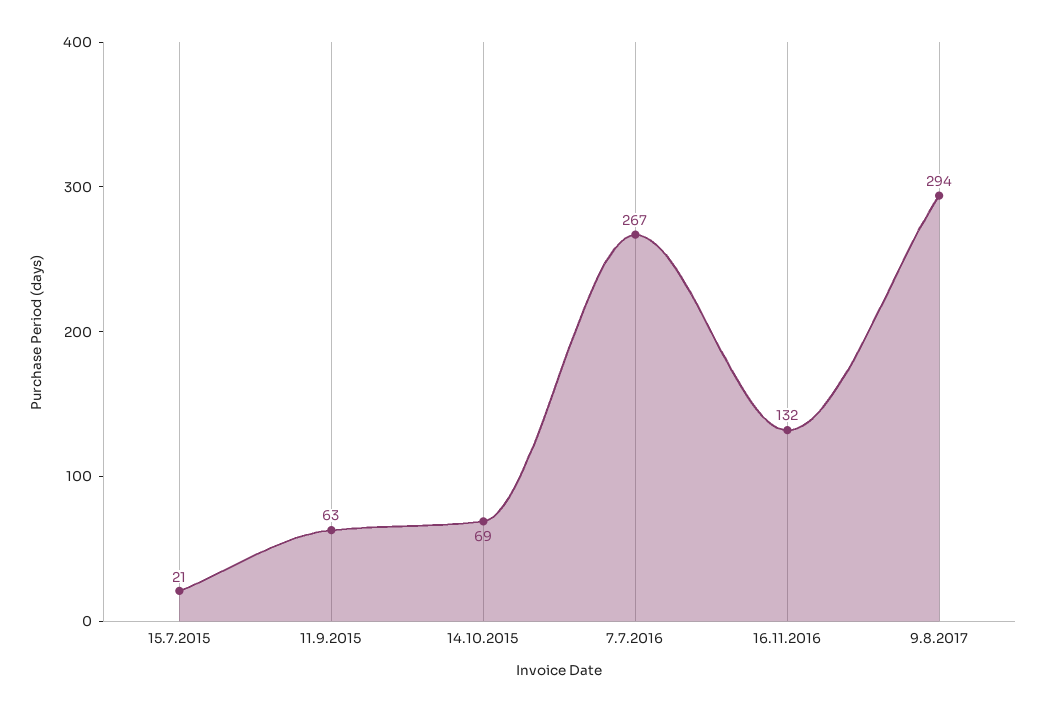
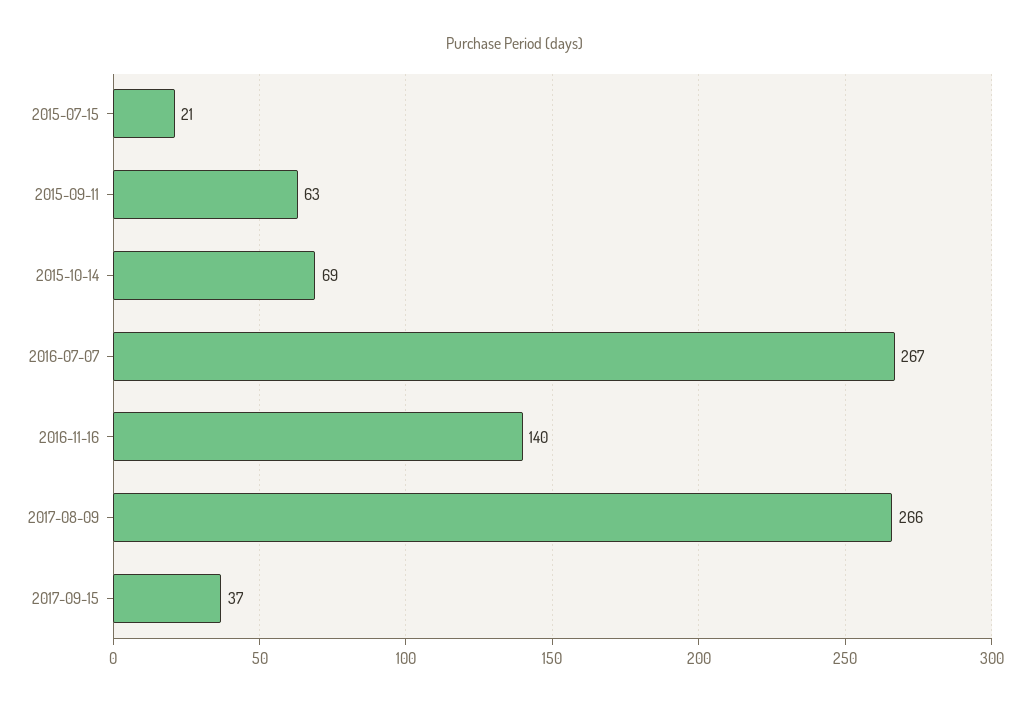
16.11.2016: 132 -> 140
9.8.2017: 294 -> 266
2017-09-15: none -> 37

